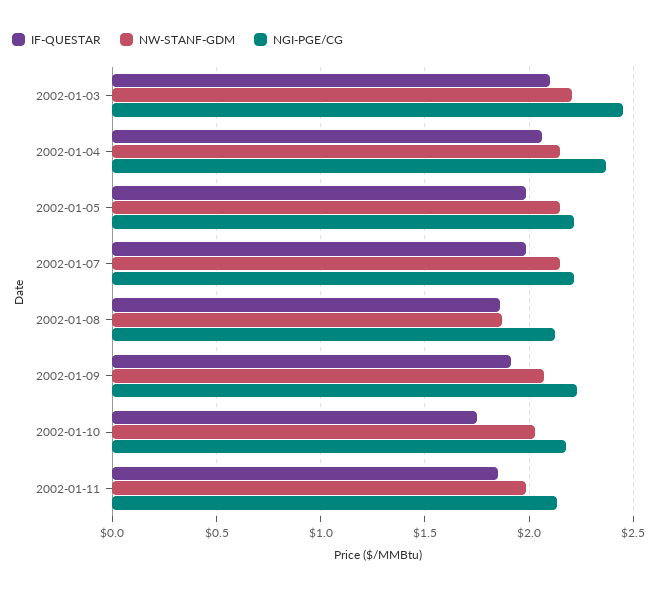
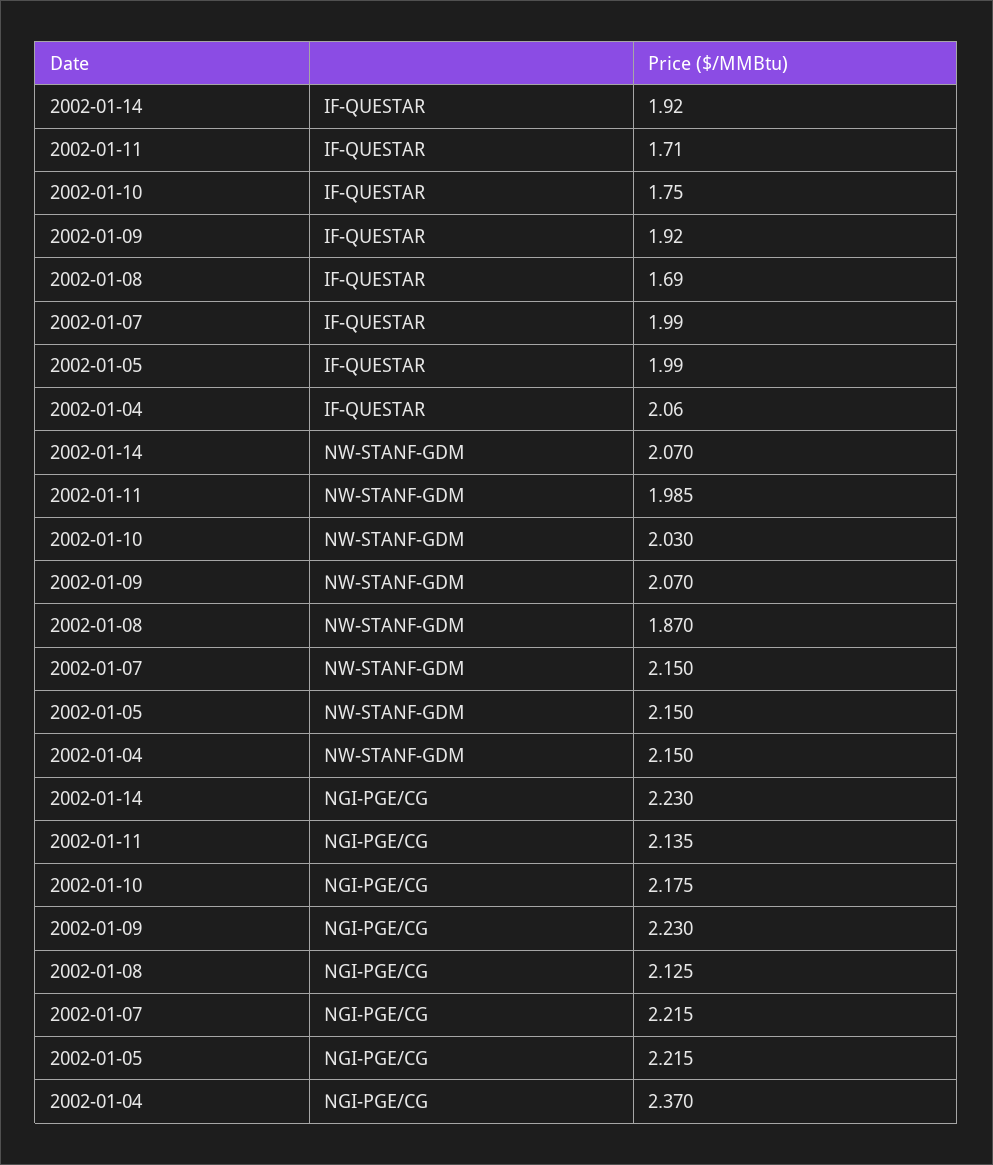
IF-QUESTAR, 2002-01-03: 2.1 -> none
NW-STANF-GDM, 2002-01-03: 2.2 -> none
NGI-PGE/CG, 2002-01-03: 2.45 -> none
IF-QUESTAR, 2002-01-08: 1.85 -> 1.69
IF-QUESTAR, 2002-01-11: 1.85 -> 1.71
IF-QUESTAR, 2002-01-14: none -> 1.92
NW-STANF-GDM, 2002-01-14: none -> 2.07
NGI-PGE/CG, 2002-01-14: none -> 2.23

